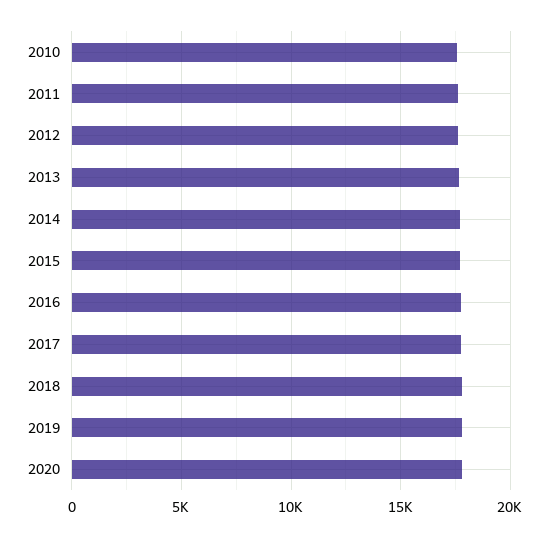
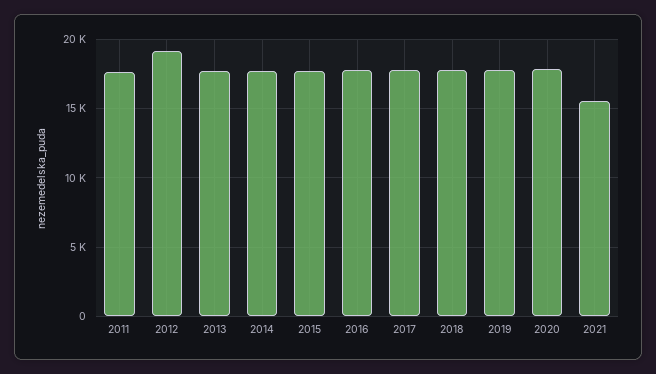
2010: 17500 -> none
2012: 17500 -> 19000
2021: none -> 15500

